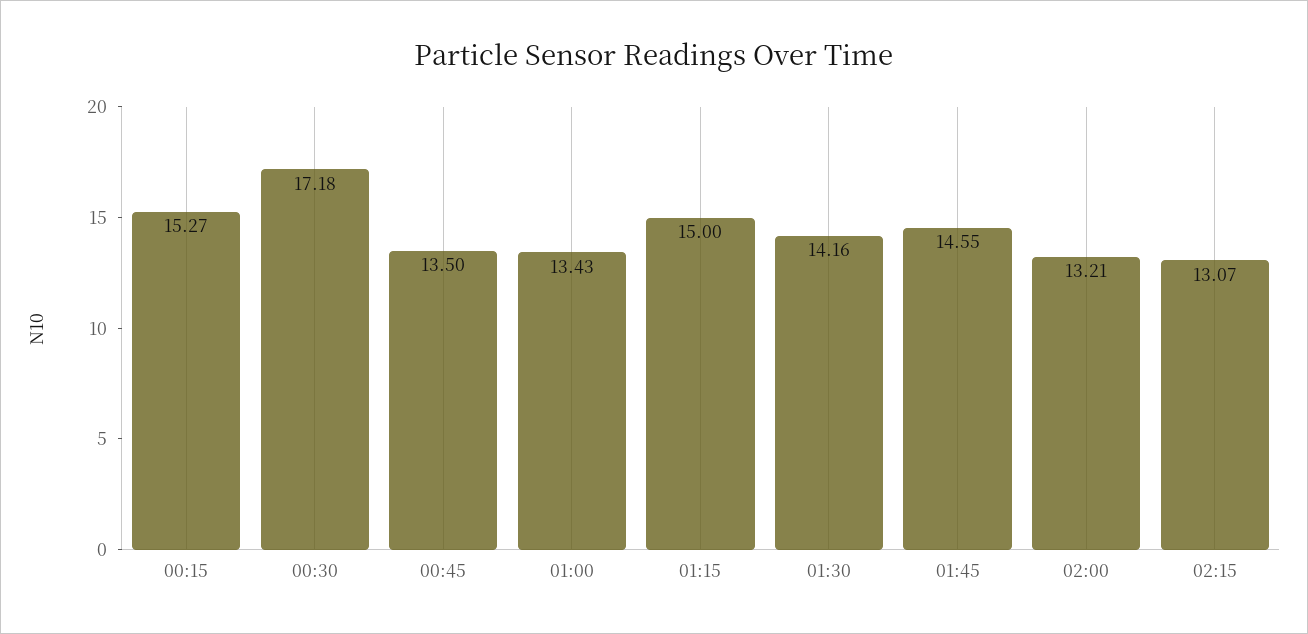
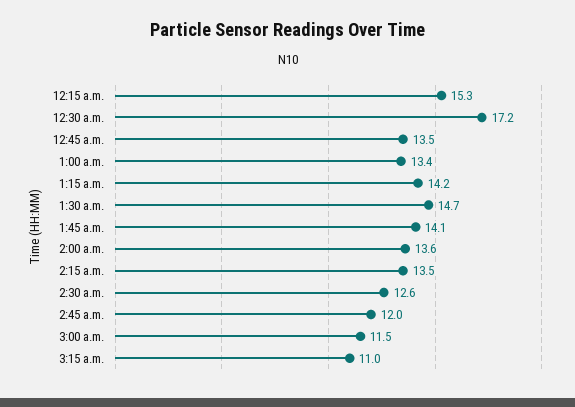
01:15: 15 -> 14.2
01:30: 14.16 -> 14.7
01:45: 14.55 -> 14.1
02:00: 13.21 -> 13.6
02:15: 13.07 -> 13.5
2:30 a.m.: none -> 12.6
2:45 a.m.: none -> 12
3:00 a.m.: none -> 11.5
3:15 a.m.: none -> 11

